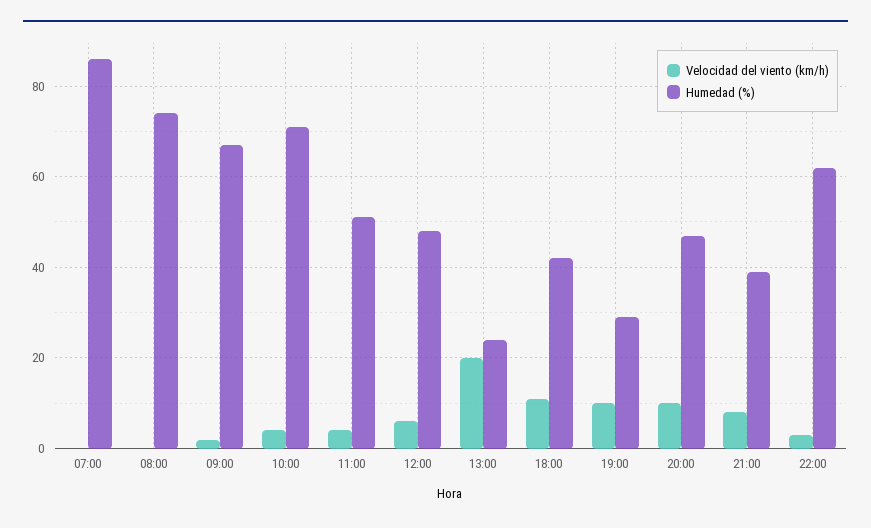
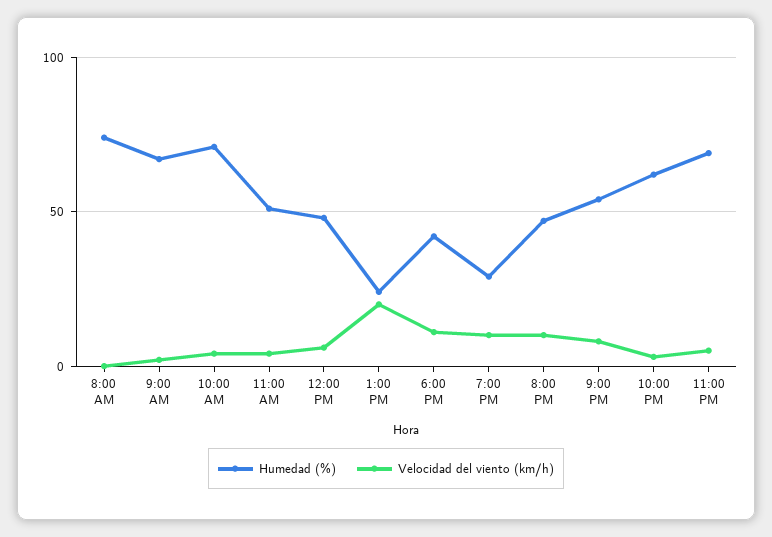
Velocidad del viento (km/h), 07:00: 0 -> none
Humedad (%), 07:00: 85 -> none
Humedad (%), 21:00: 40 -> 55
Humedad (%), 11:00 PM: none -> 70
Velocidad del viento (km/h), 11:00 PM: none -> 5

